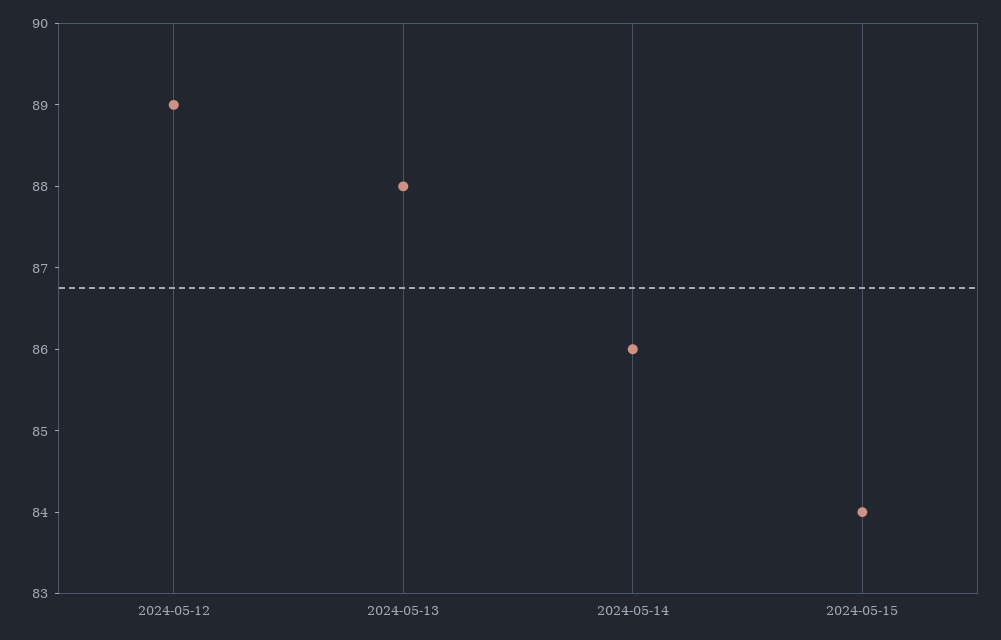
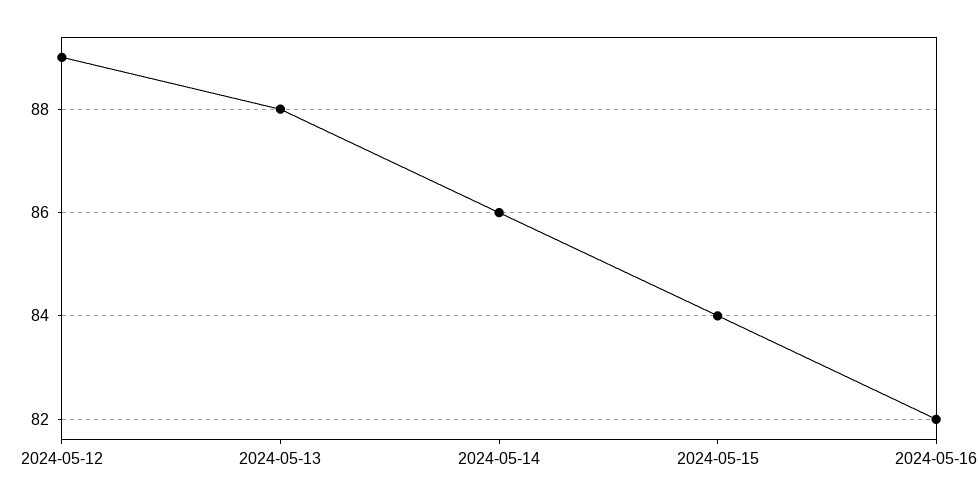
2024-05-16: none -> 82

